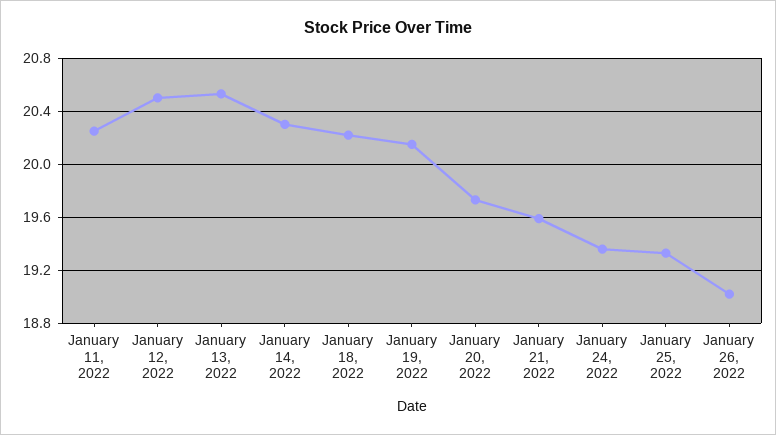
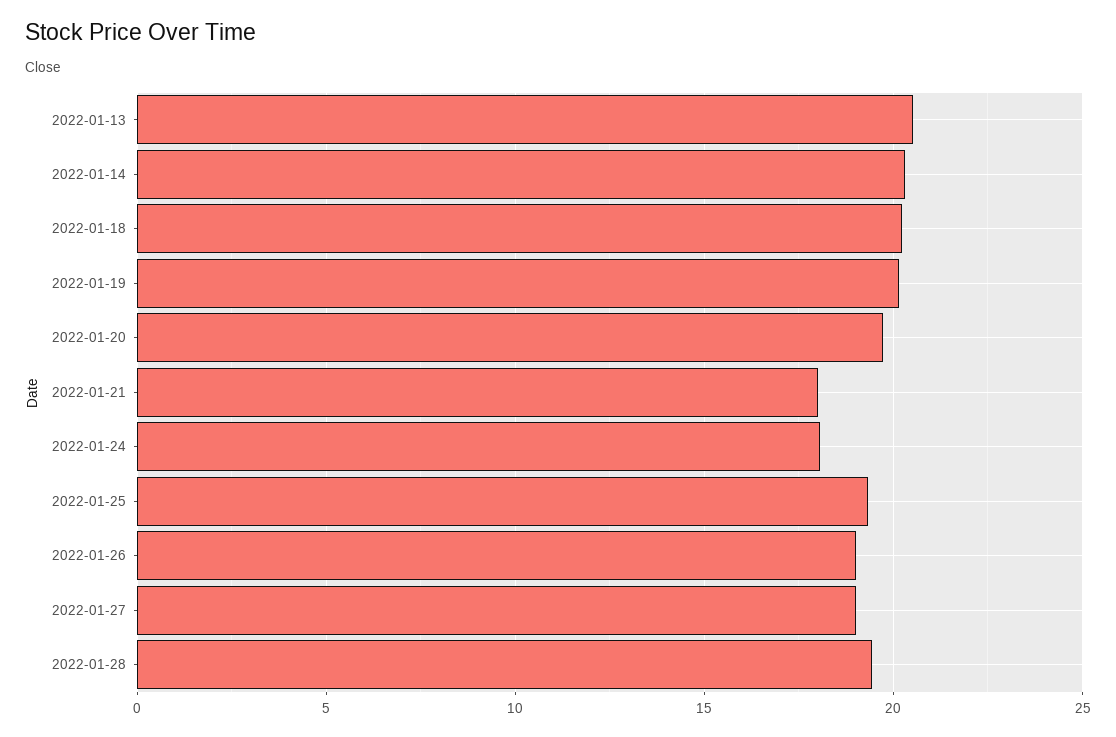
January 11, 2022: 20.25 -> none
January 12, 2022: 20.5 -> none
January 21, 2022: 19.6 -> 18
January 24, 2022: 19.35 -> 18
2022-01-27: none -> 19
2022-01-28: none -> 19.5

